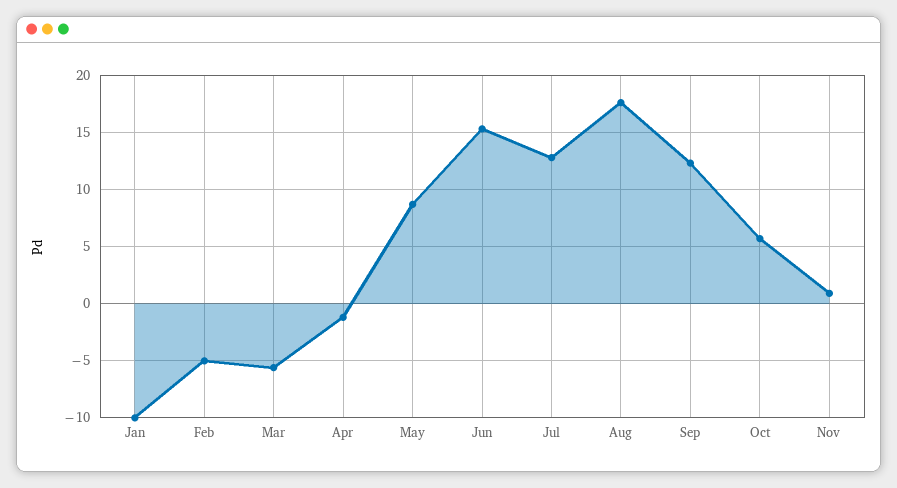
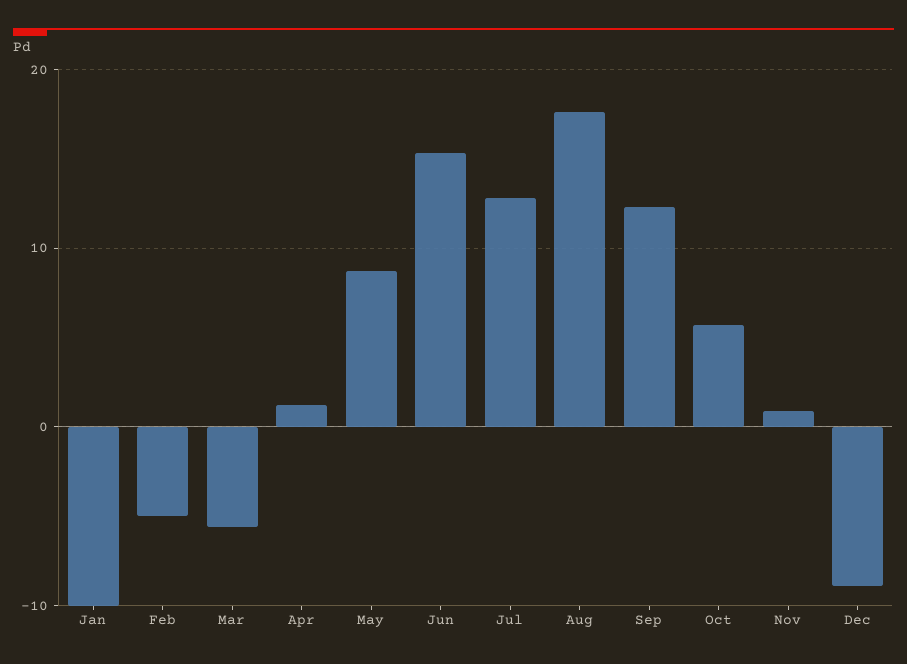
Apr: -1 -> 1
Dec: none -> -9

